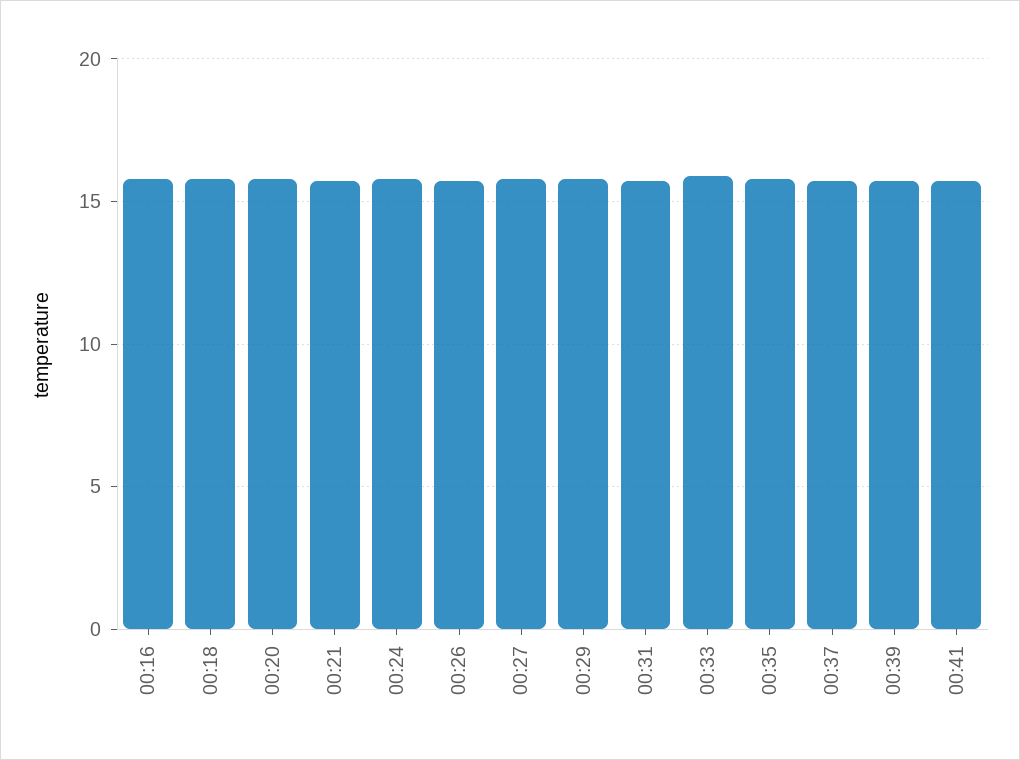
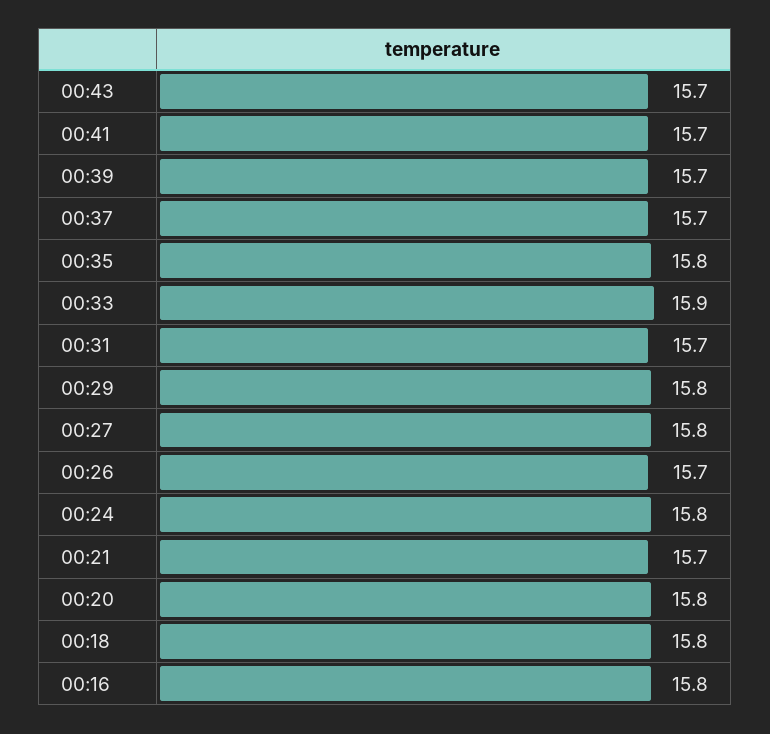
00:43: none -> 15.7

